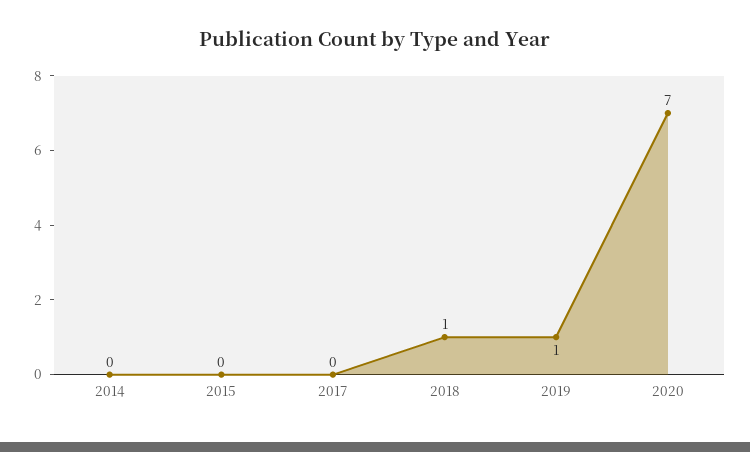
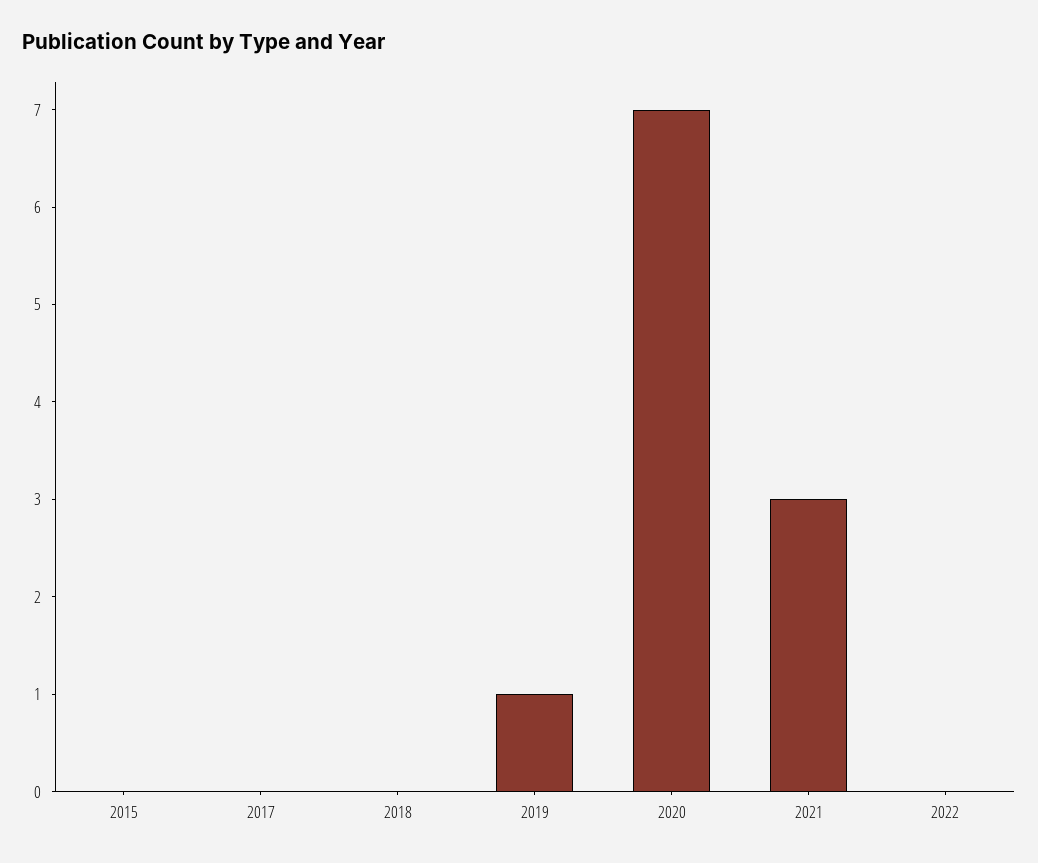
2014: 0 -> none
2018: 1 -> 0
2021: none -> 3
2022: none -> 0

